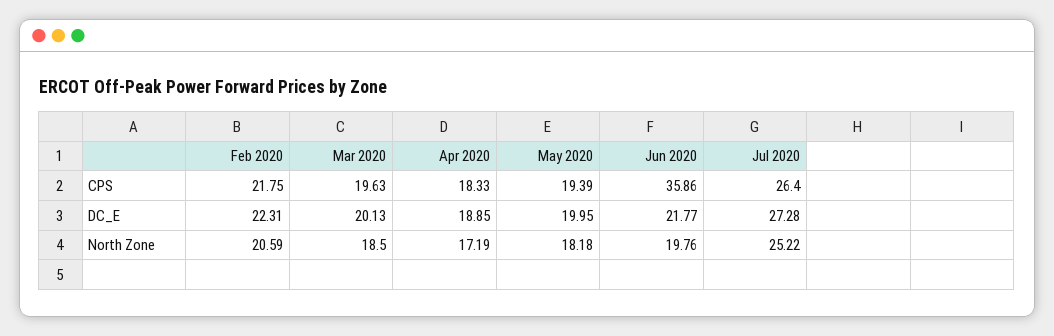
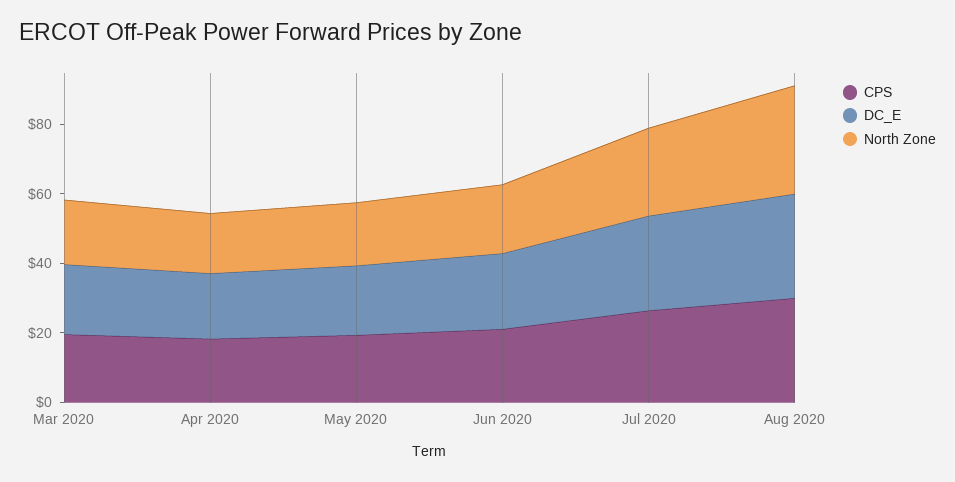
CPS, Feb 2020: 21.75 -> none
CPS, Jun 2020: 35.86 -> 20
DC_E, Feb 2020: 22.31 -> none
North Zone, Feb 2020: 20.59 -> none
CPS, Aug 2020: none -> 30
DC_E, Aug 2020: none -> 30
North Zone, Aug 2020: none -> 30

